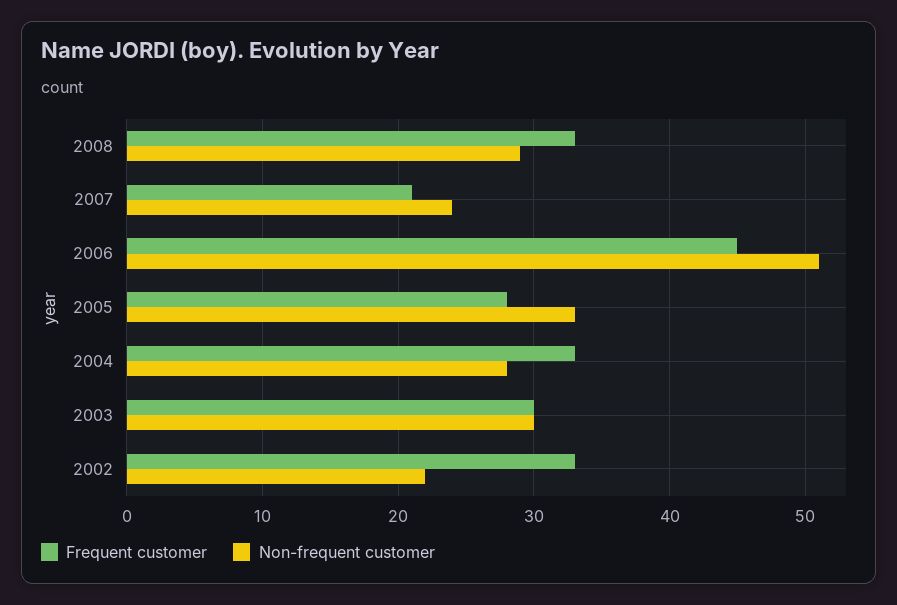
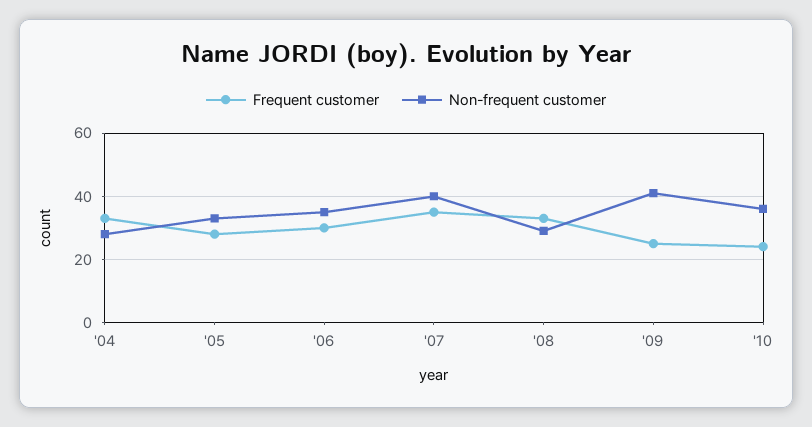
Frequent customer, 2007: 21 -> 35
Non-frequent customer, 2007: 24 -> 40
Frequent customer, 2006: 45 -> 30
Non-frequent customer, 2006: 51 -> 35
Frequent customer, 2003: 30 -> none
Non-frequent customer, 2003: 30 -> none
Frequent customer, 2002: 33 -> none
Non-frequent customer, 2002: 22 -> none
Frequent customer, '09: none -> 25
Non-frequent customer, '09: none -> 40
Frequent customer, '10: none -> 25
Non-frequent customer, '10: none -> 35

